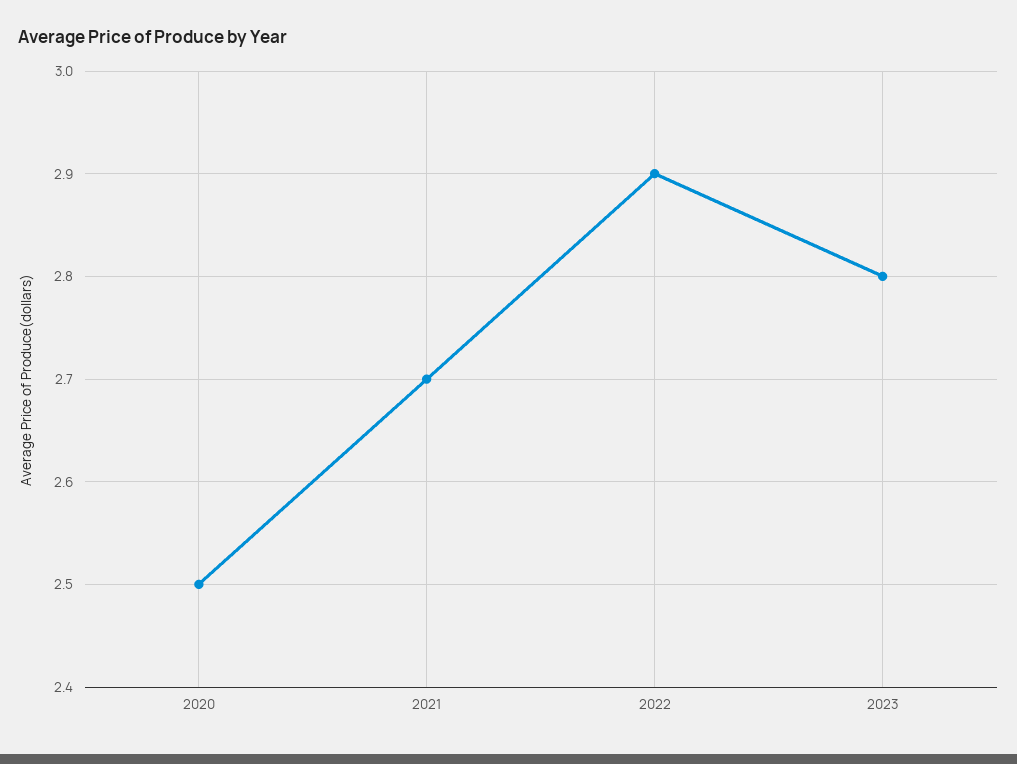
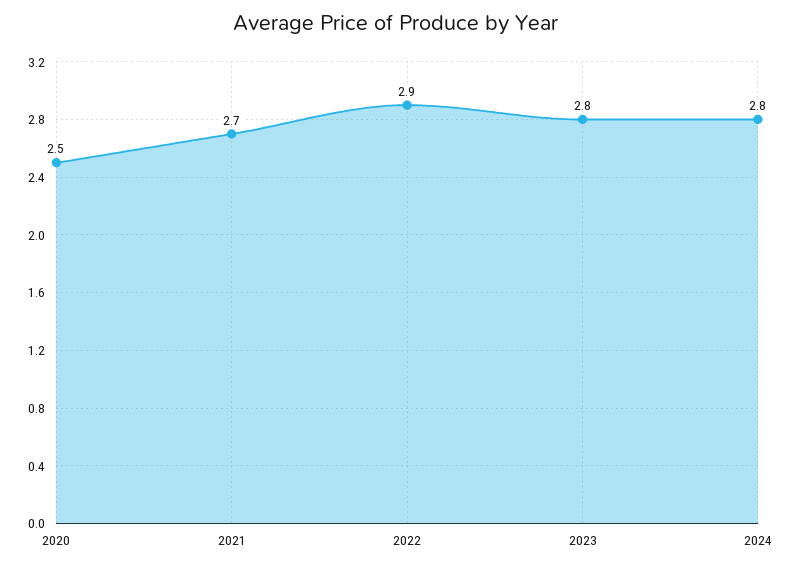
2024: none -> 2.8

